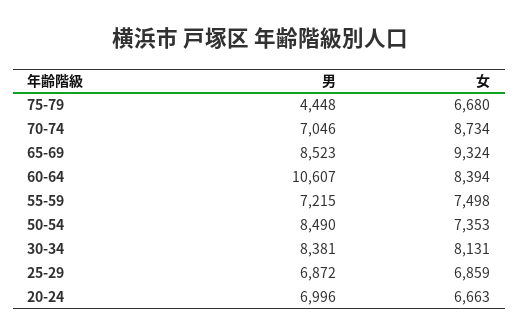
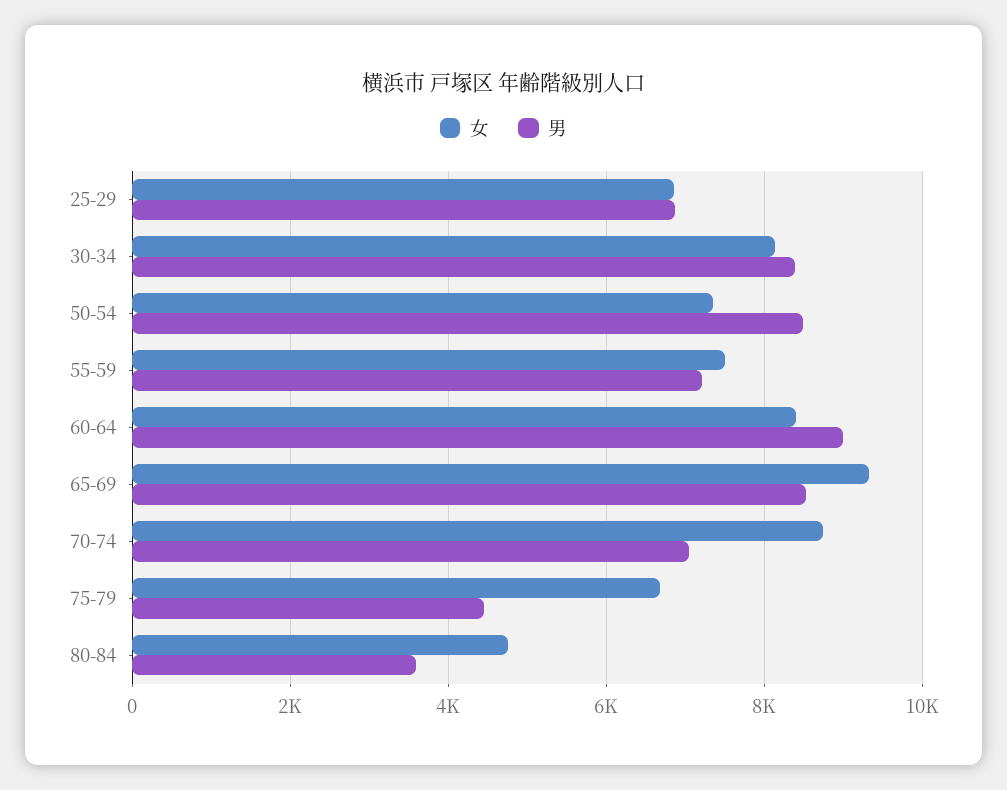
男, 60-64: 10607 -> 9000
男, 20-24: 6996 -> none
女, 20-24: 6663 -> none
女, 80-84: none -> 4800
男, 80-84: none -> 3600

